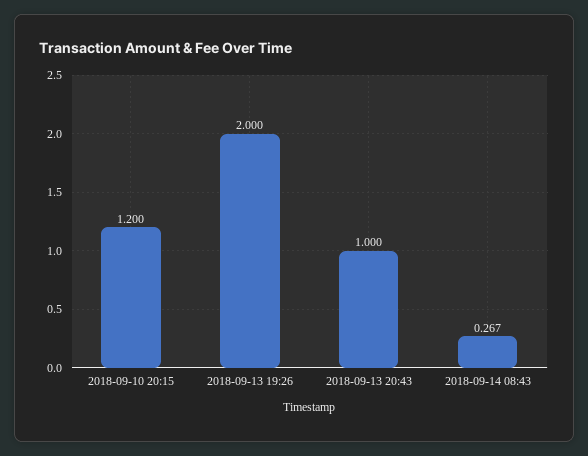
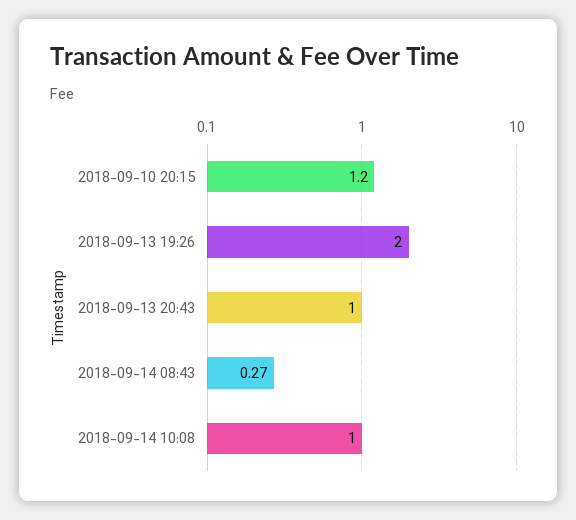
2018-09-14 10:08: none -> 1

